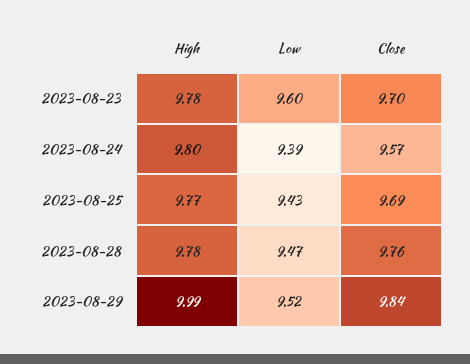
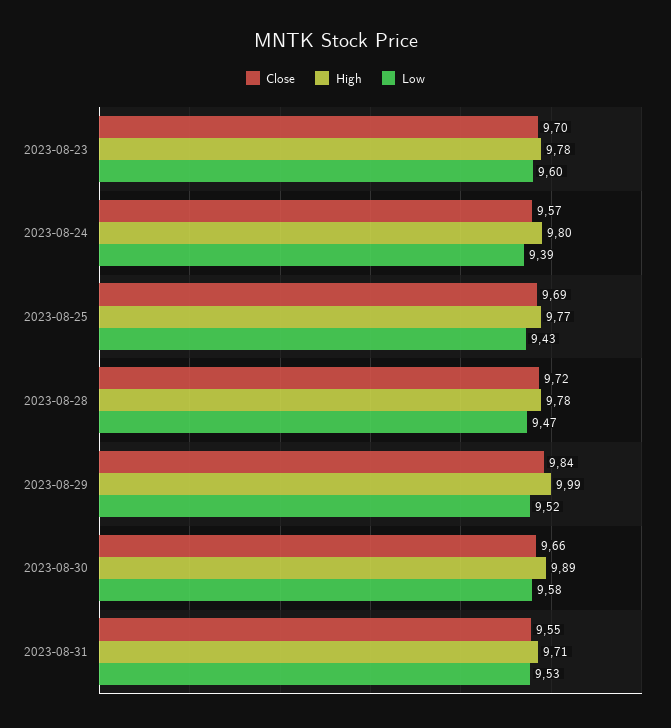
Close, 2023-08-28: 9.76 -> 9.72
Close, 2023-08-30: none -> 9.66
High, 2023-08-30: none -> 9.89
Low, 2023-08-30: none -> 9.58
Close, 2023-08-31: none -> 9.55
High, 2023-08-31: none -> 9.71
Low, 2023-08-31: none -> 9.53

